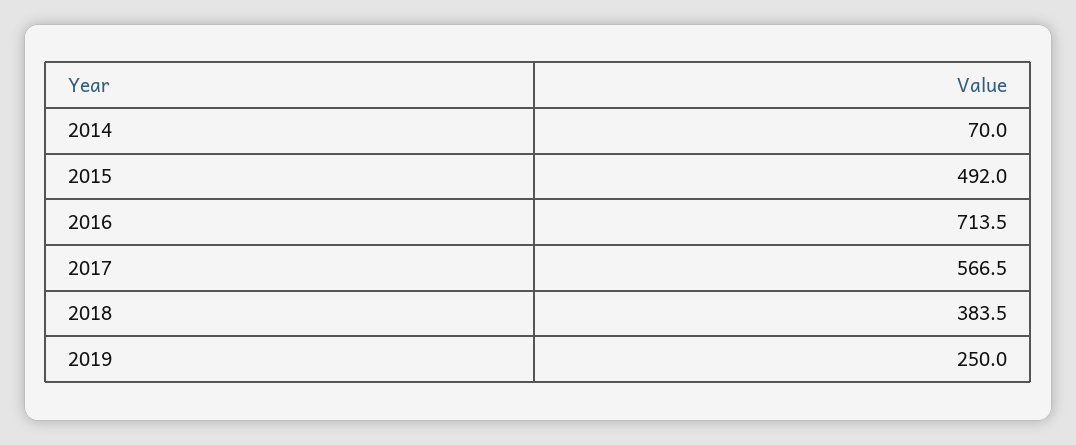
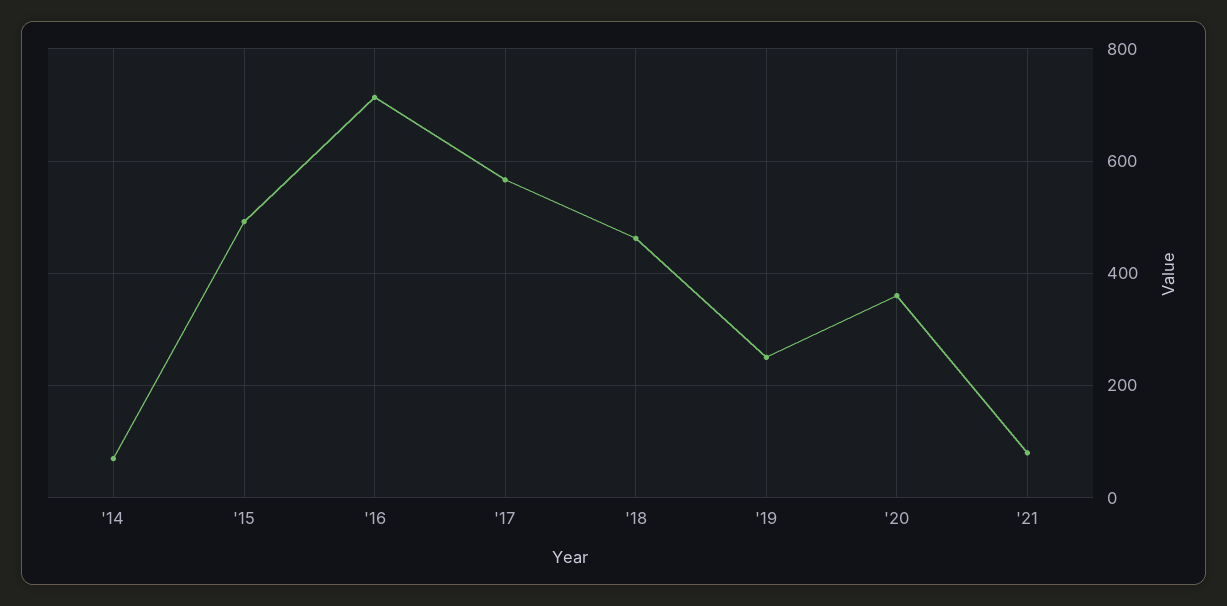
2018: 383.5 -> 460
'20: none -> 360
'21: none -> 80

